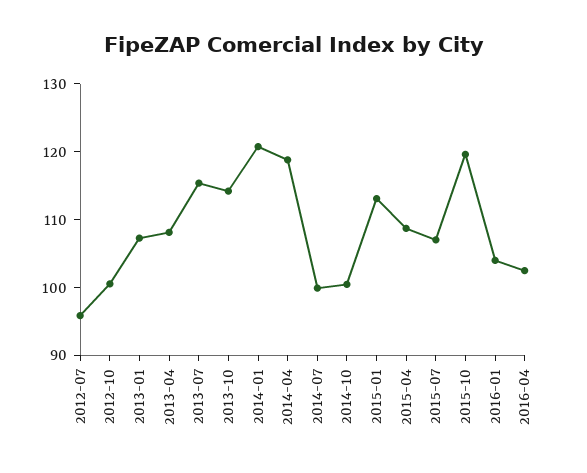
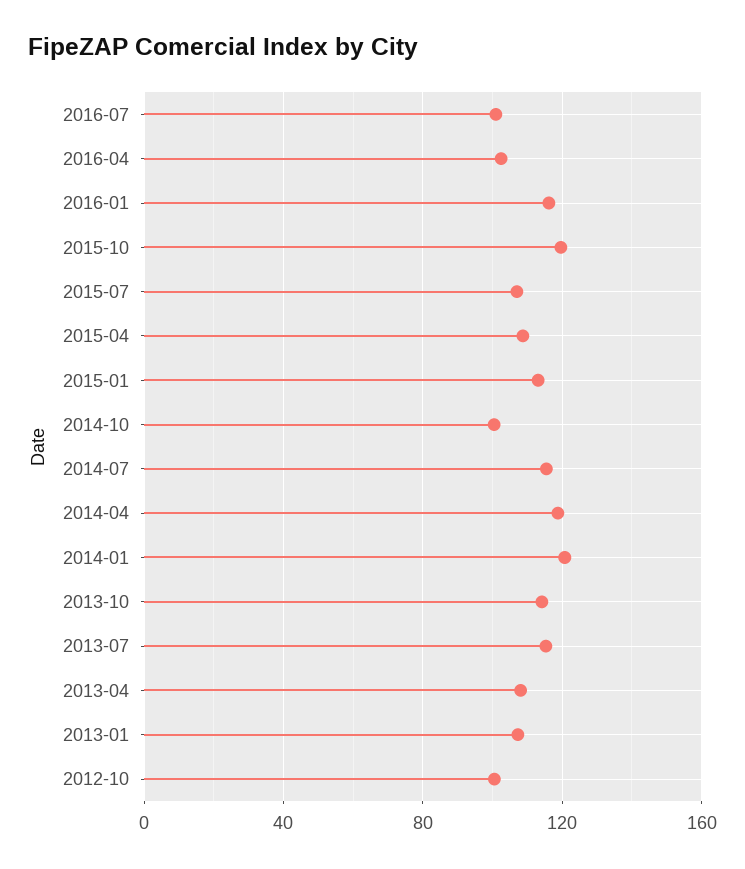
2012-07: 96 -> none
2014-07: 100 -> 115
2016-01: 104 -> 115
2016-07: none -> 100

